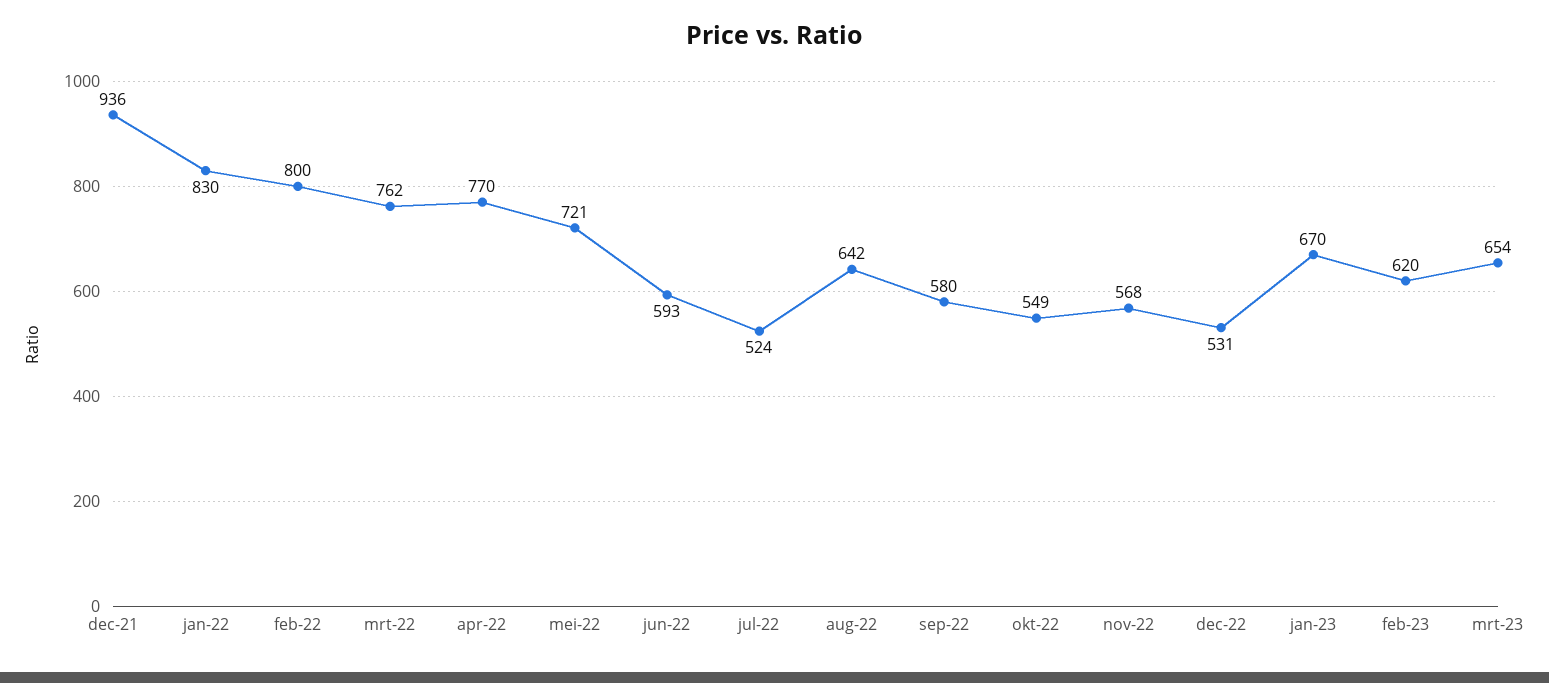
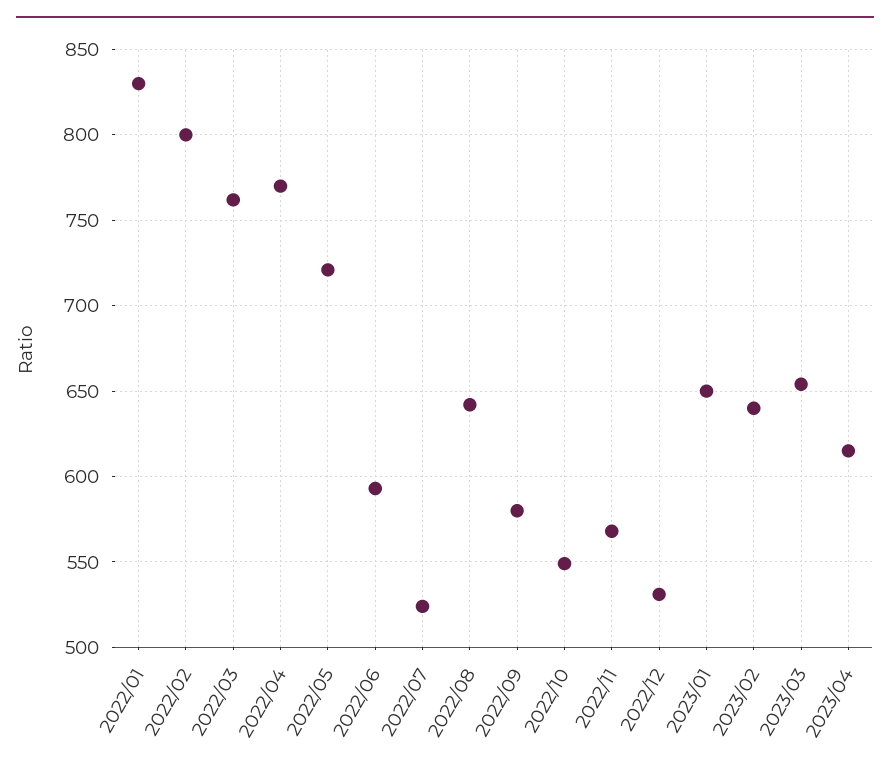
dec-21: 936 -> none
jan-23: 670 -> 650
feb-23: 620 -> 640
2023/04: none -> 615

